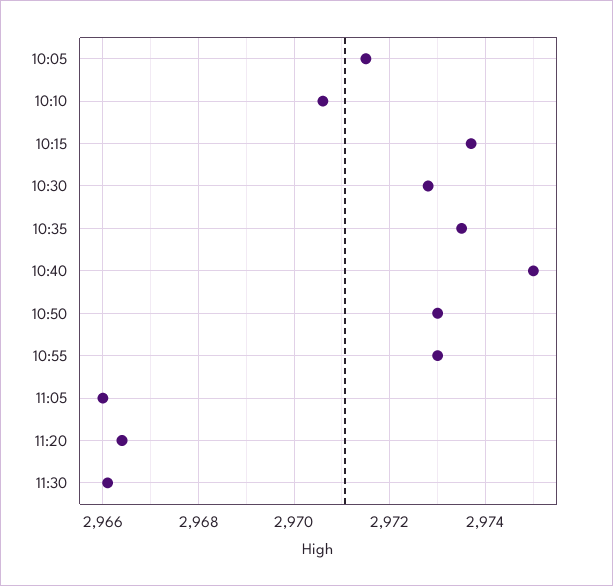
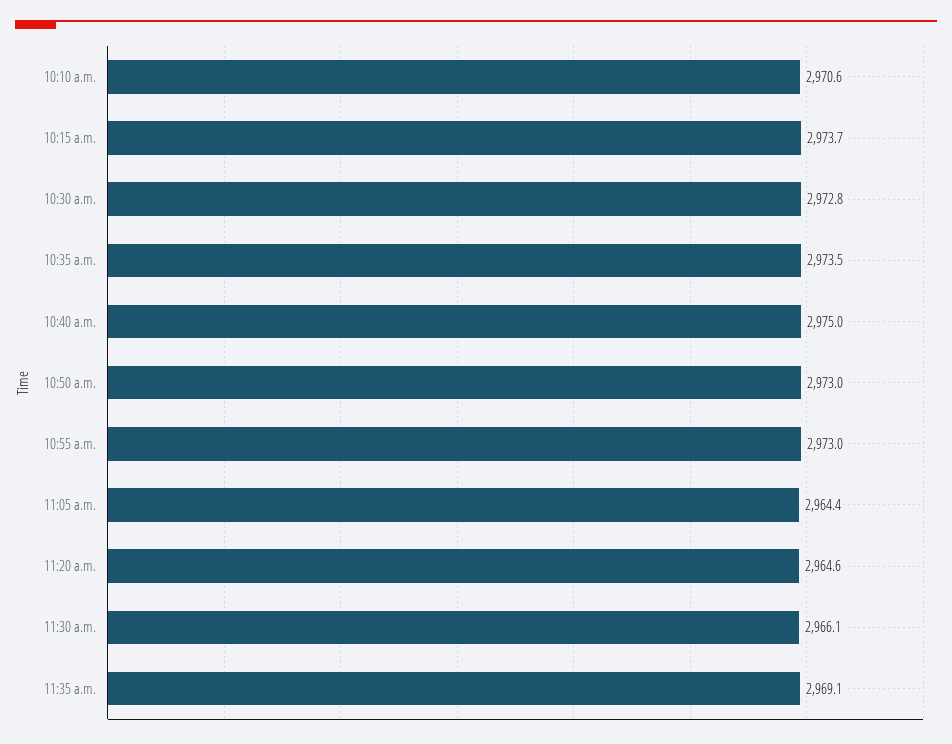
10:05: 2971.5 -> none
11:05: 2966 -> 2964.4
11:20: 2966.5 -> 2964.6
11:35 a.m.: none -> 2969.1

